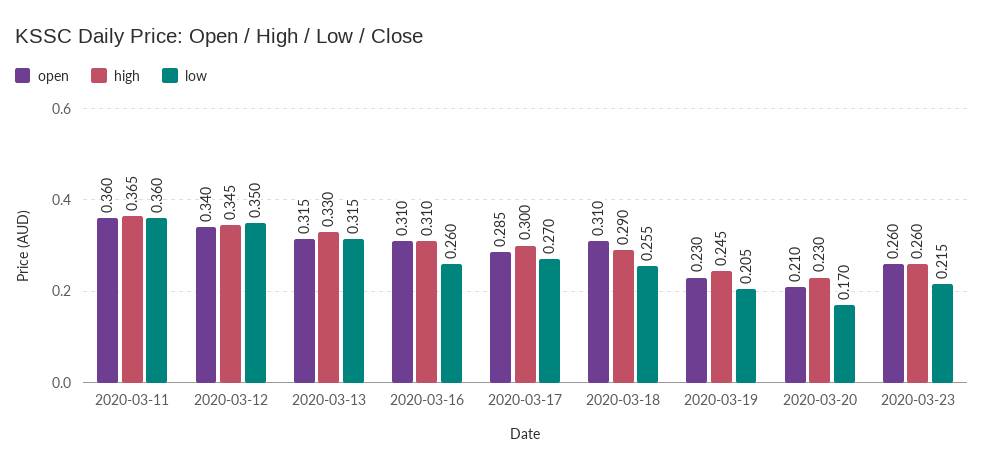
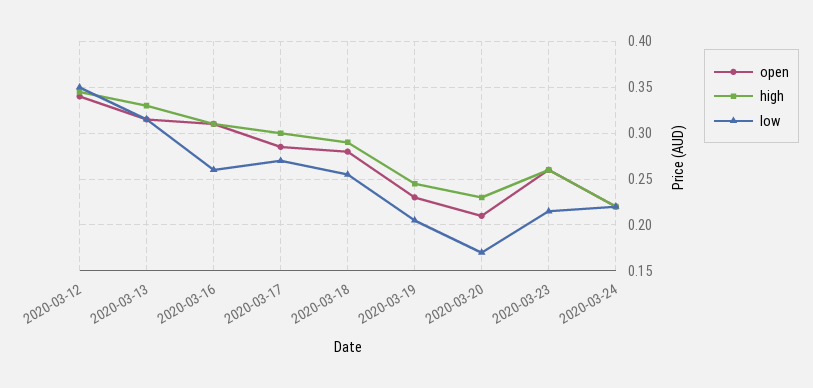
open, 2020-03-11: 0.36 -> none
high, 2020-03-11: 0.365 -> none
low, 2020-03-11: 0.36 -> none
open, 2020-03-18: 0.31 -> 0.28
open, 2020-03-24: none -> 0.22
high, 2020-03-24: none -> 0.22
low, 2020-03-24: none -> 0.22

